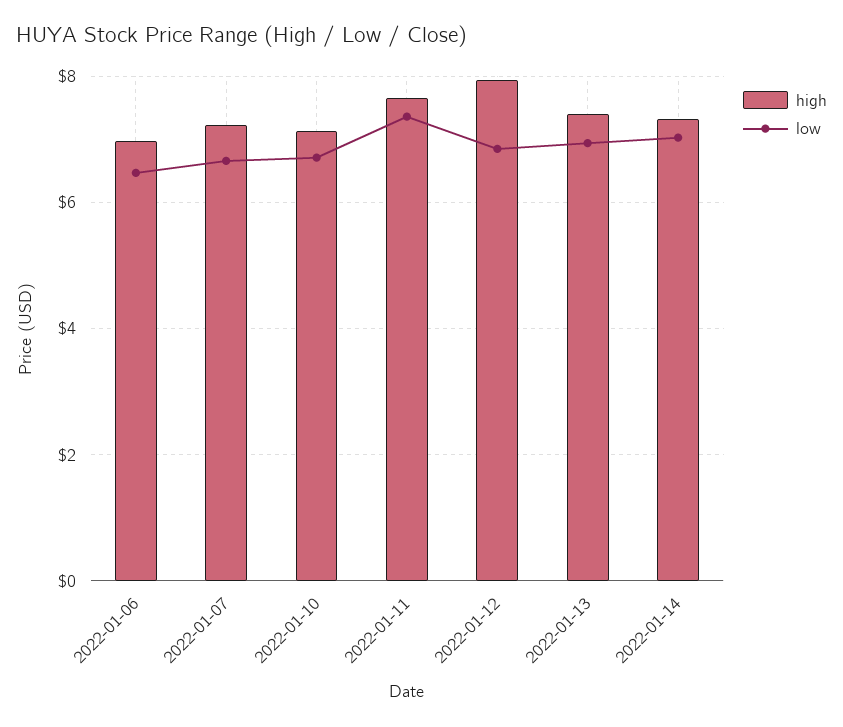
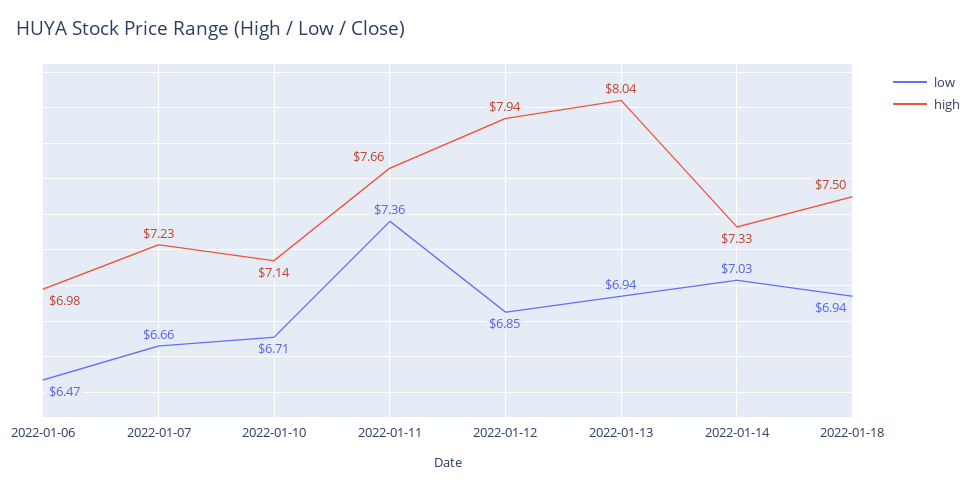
high, 2022-01-13: 7.4 -> 8.04
low, 2022-01-18: none -> 6.94
high, 2022-01-18: none -> 7.5

